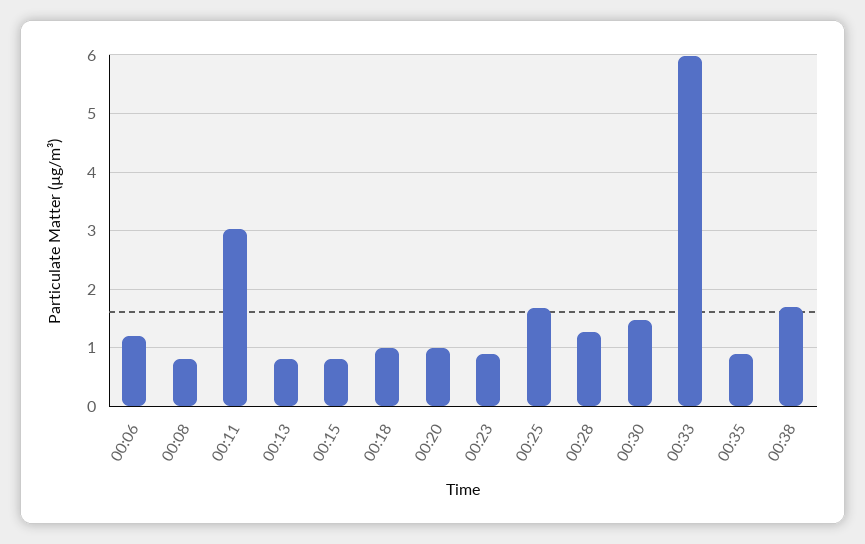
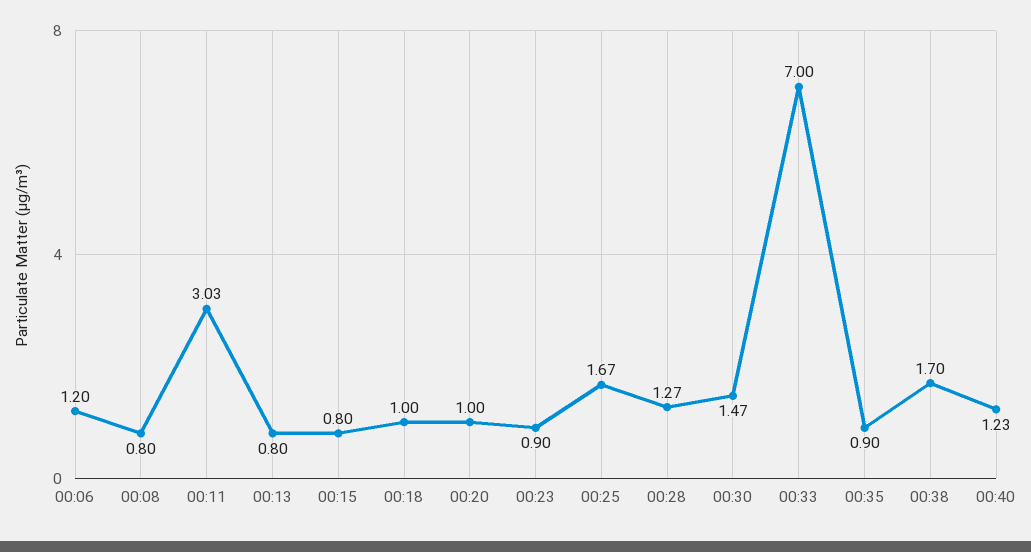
00:33: 6 -> 7
00:40: none -> 1.23

